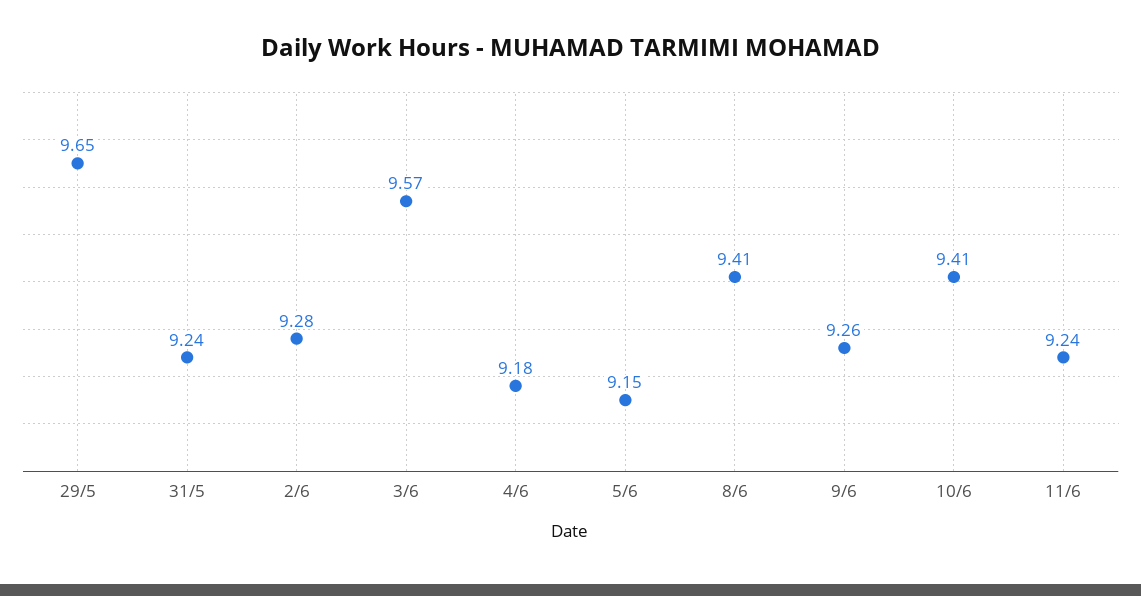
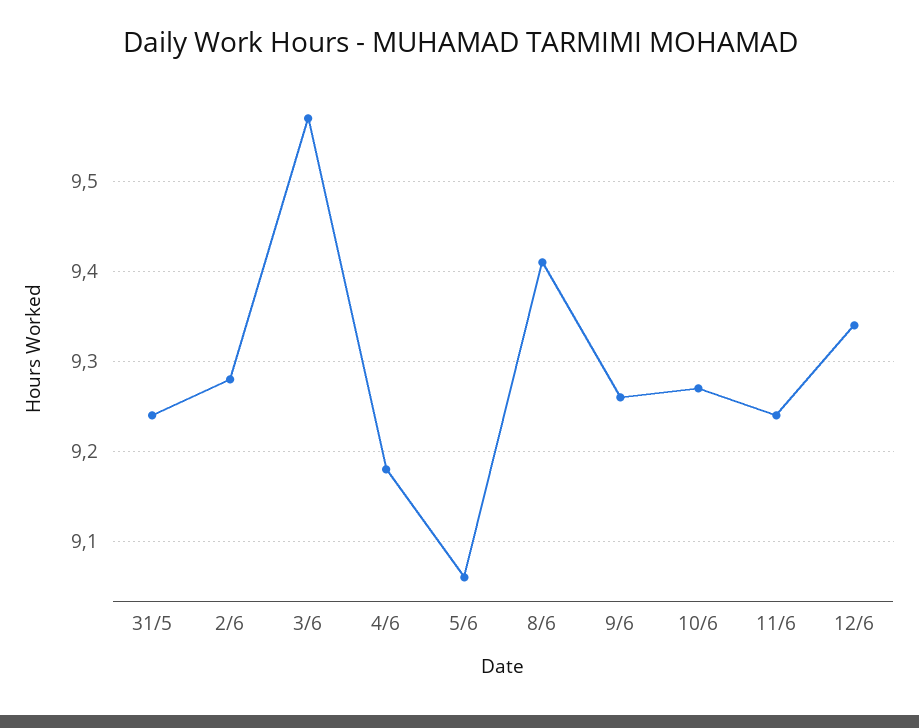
29/5: 9.65 -> none
5/6: 9.15 -> 9.06
10/6: 9.41 -> 9.27
12/6: none -> 9.34

